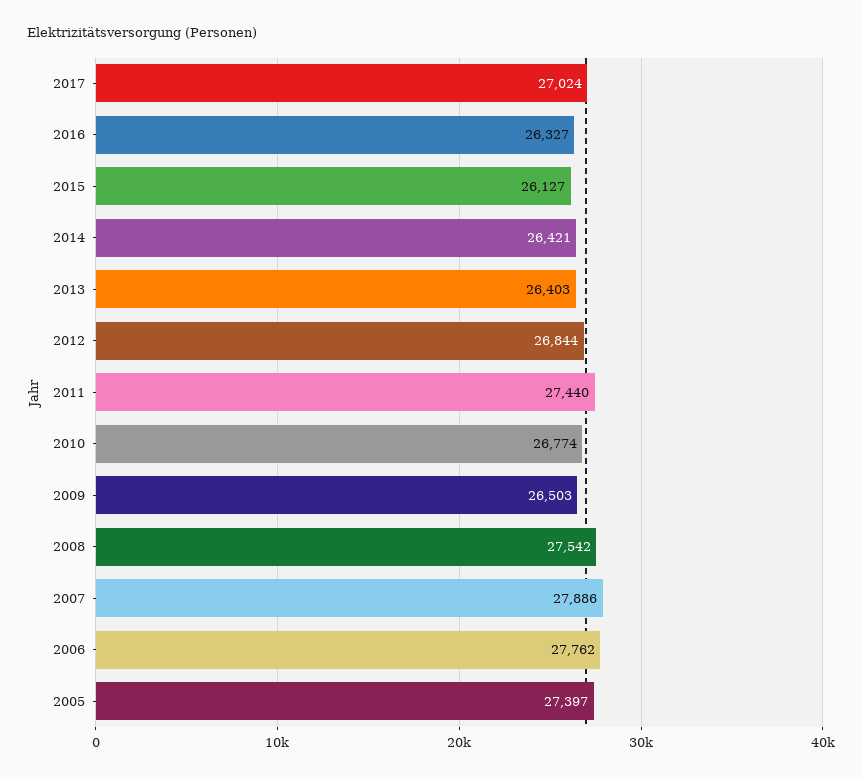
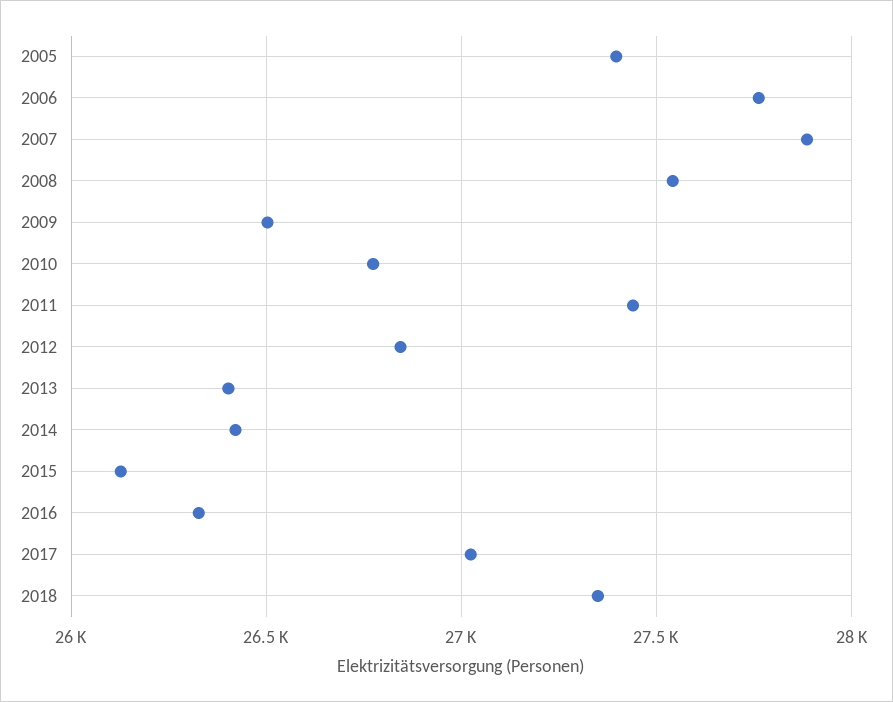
2018: none -> 27350

